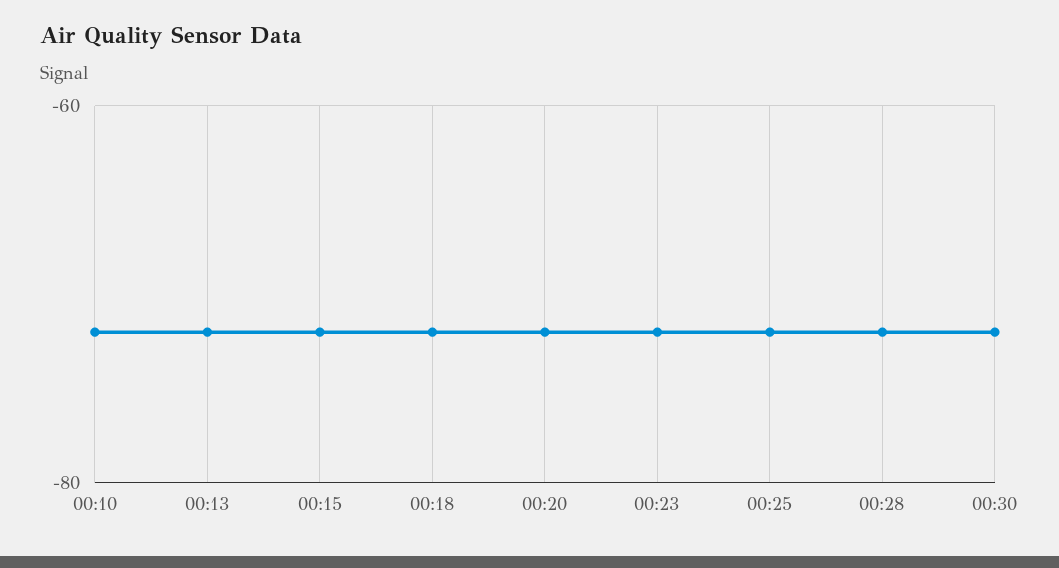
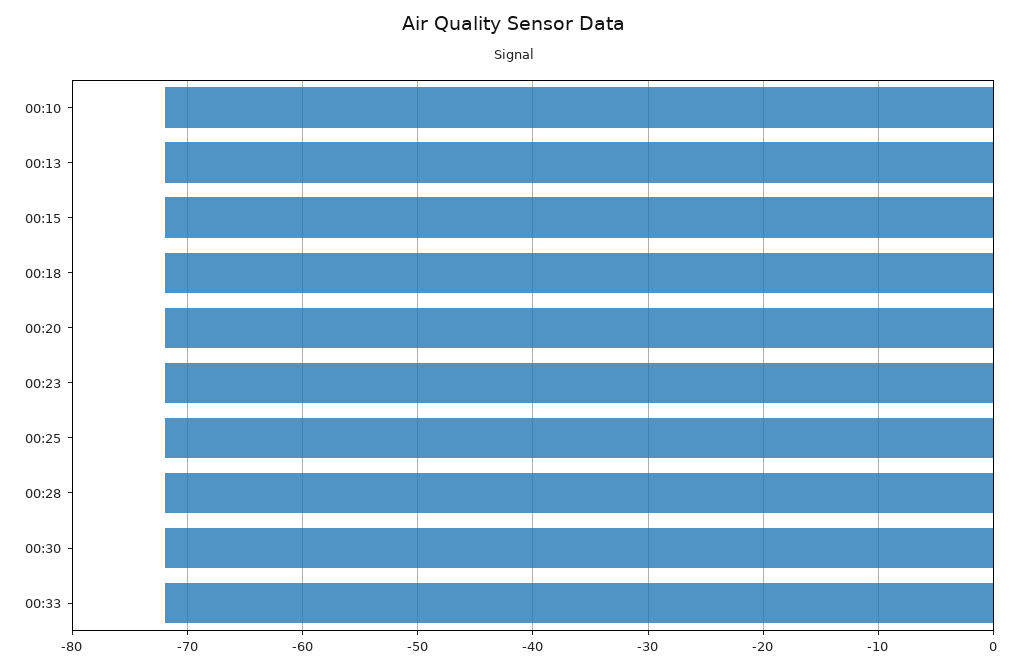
00:33: none -> -72

